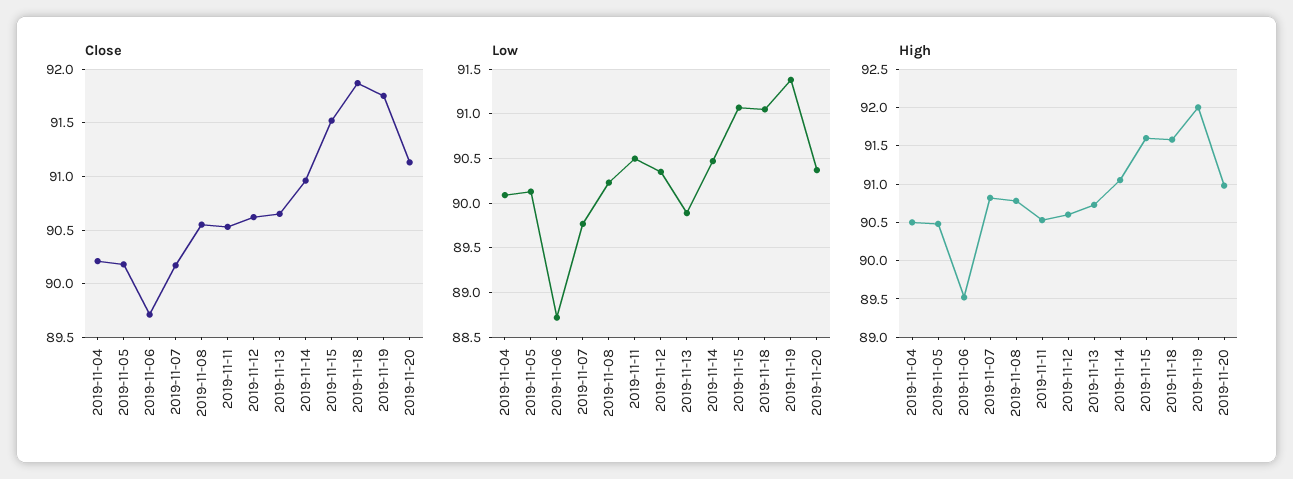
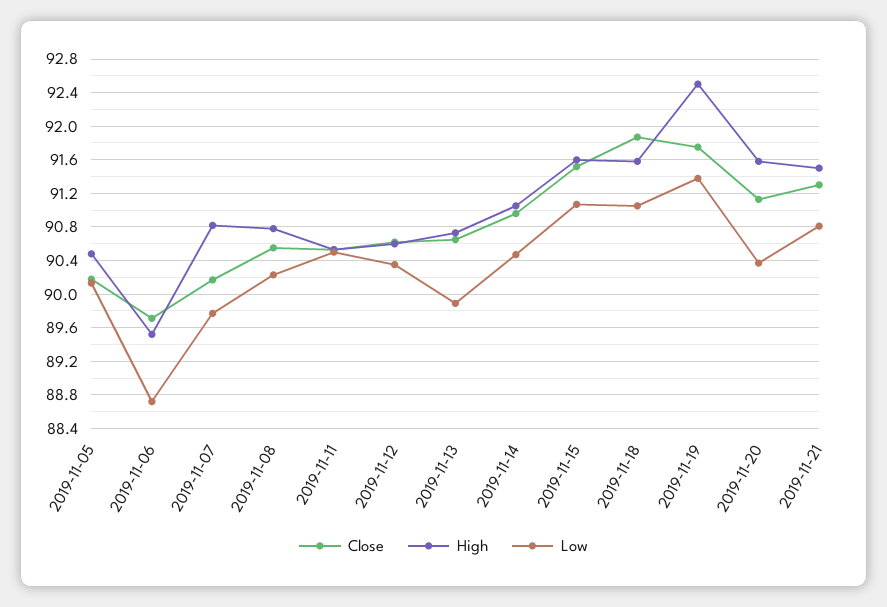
Close, 2019-11-04: 90.2 -> none
Low, 2019-11-04: 90.1 -> none
High, 2019-11-04: 90.5 -> none
High, 2019-11-19: 92 -> 92.5
High, 2019-11-20: 91 -> 91.6
Close, 2019-11-21: none -> 91.3
High, 2019-11-21: none -> 91.5
Low, 2019-11-21: none -> 90.8

